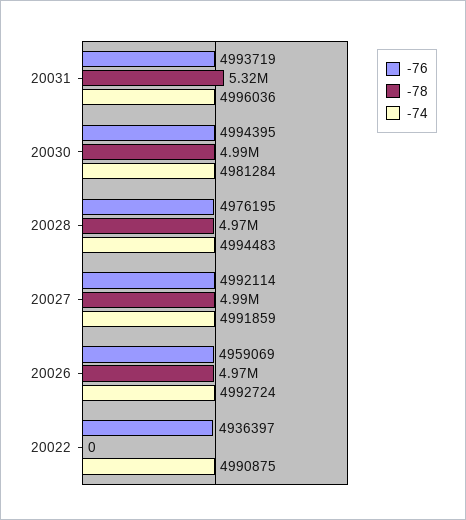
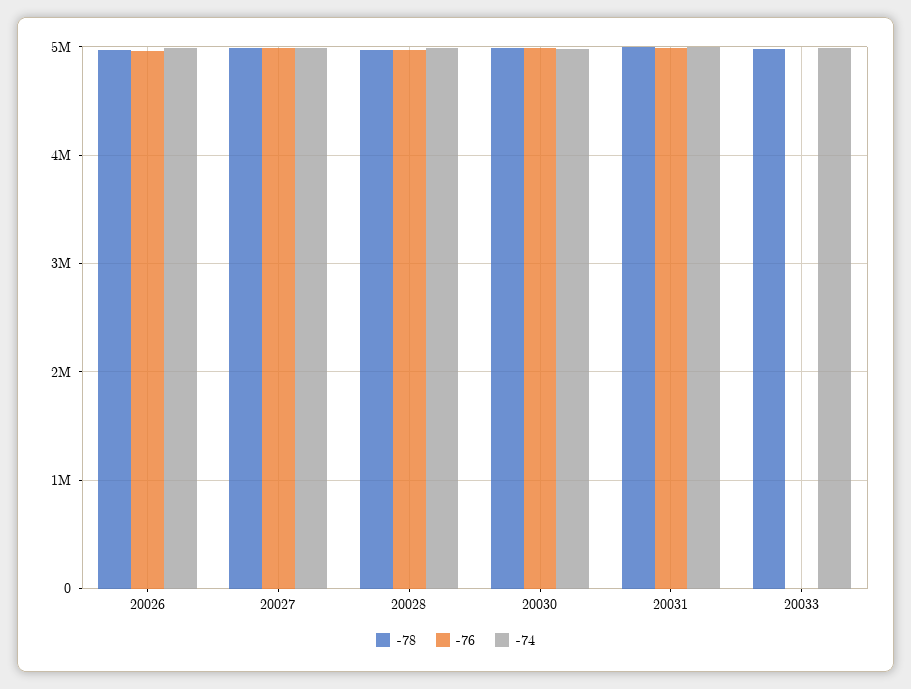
-78, 20031: 5320000 -> 5000000
-76, 20022: 4936397 -> none
-78, 20022: 0 -> none
-74, 20022: 4990875 -> none
-78, 20033: none -> 5000000
-76, 20033: none -> 0
-74, 20033: none -> 5000000

